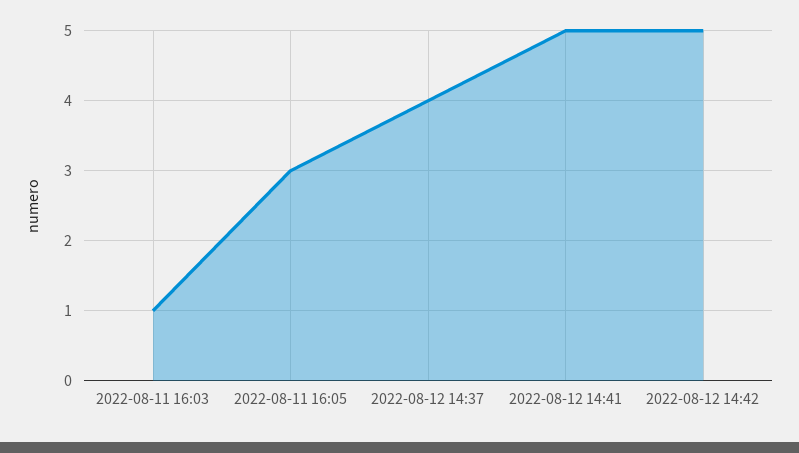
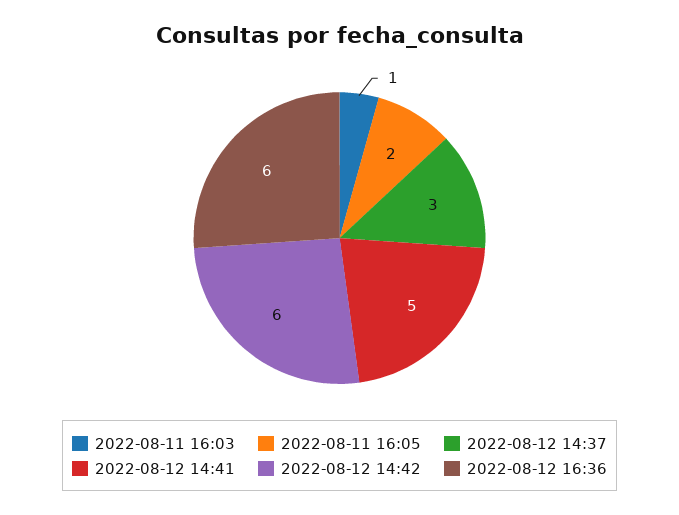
2022-08-11 16:05: 3 -> 2
2022-08-12 14:37: 4 -> 3
2022-08-12 14:42: 5 -> 6
2022-08-12 16:36: none -> 6

